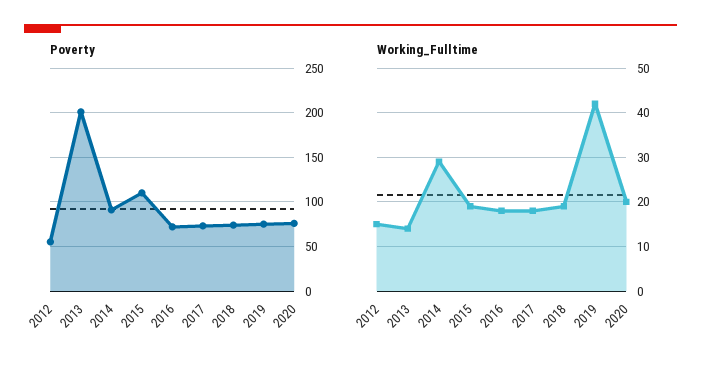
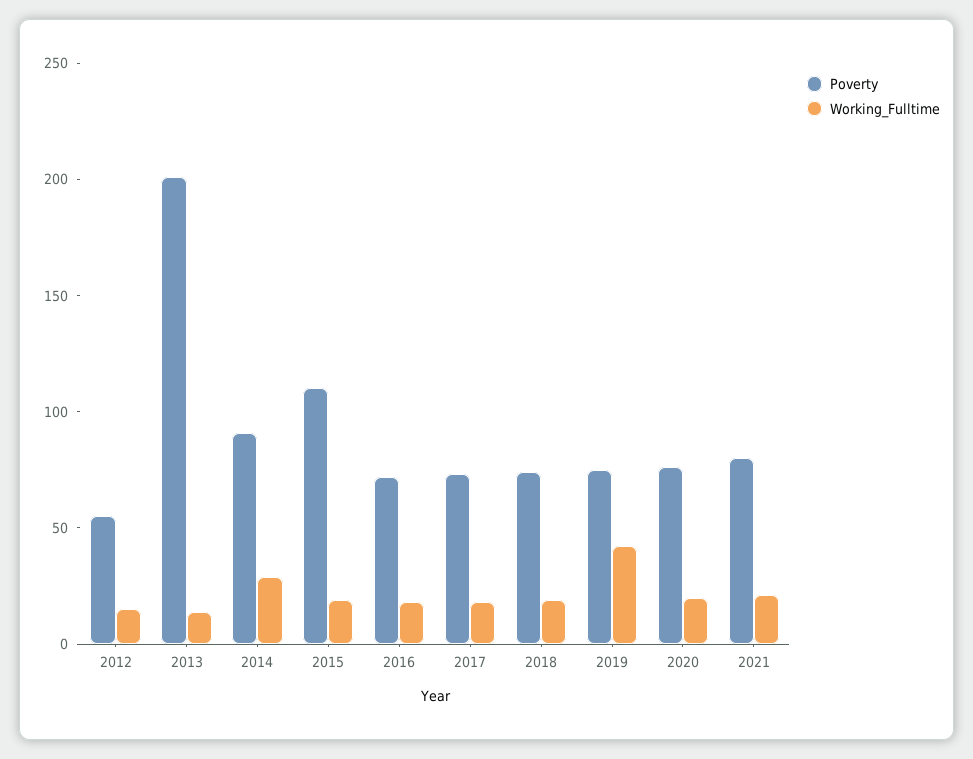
Poverty, 2021: none -> 80
Working_Fulltime, 2021: none -> 20

